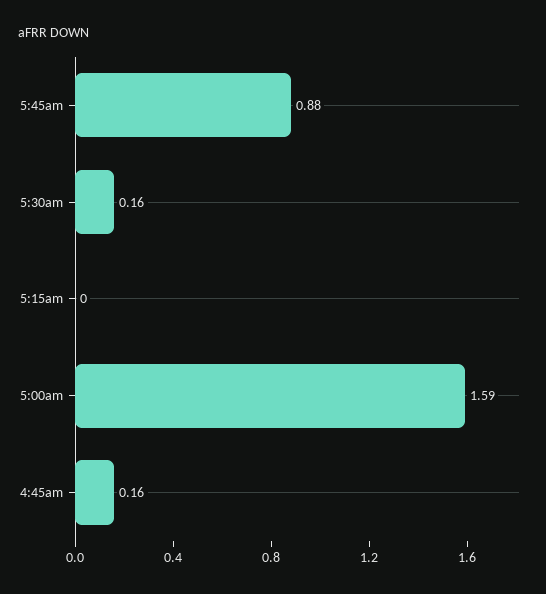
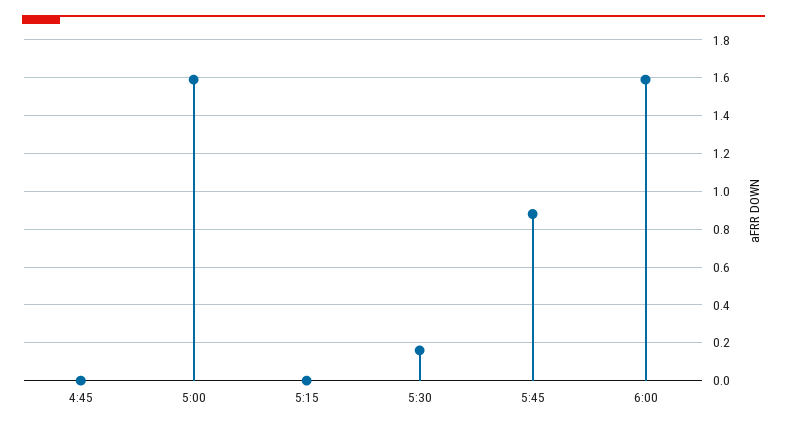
4:45am: 0.16 -> 0
6:00: none -> 1.6

